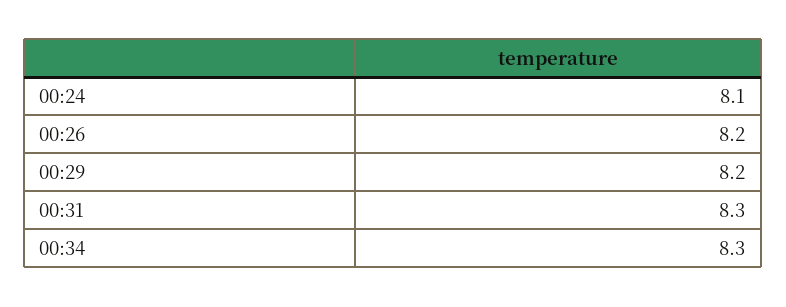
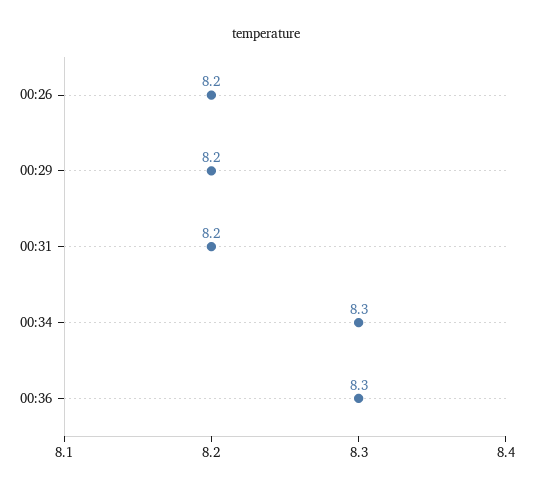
00:24: 8.1 -> none
00:31: 8.3 -> 8.2
00:36: none -> 8.3

